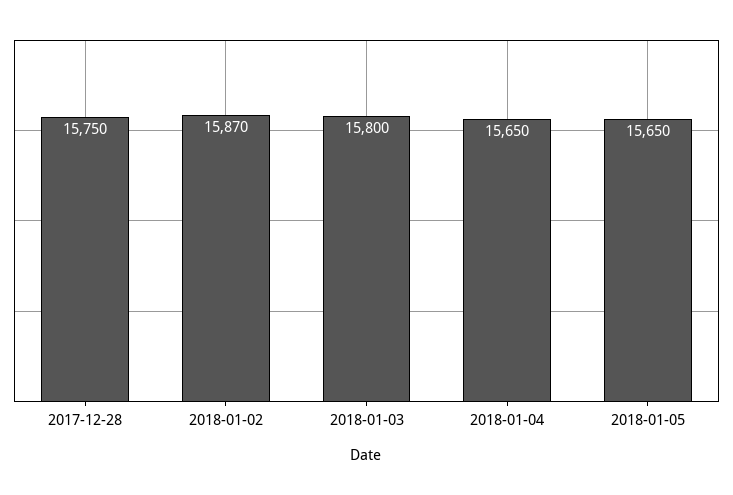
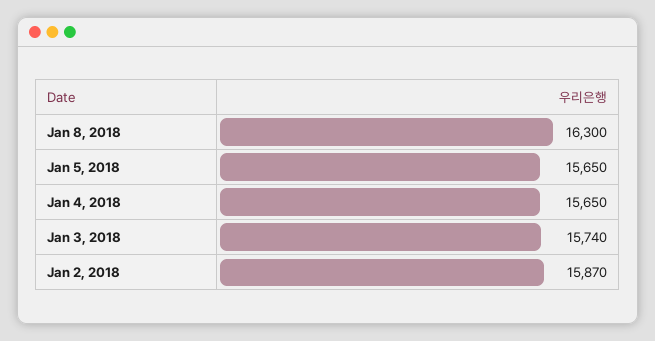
2017-12-28: 15750 -> none
2018-01-03: 15800 -> 15740
Jan 8, 2018: none -> 16300

